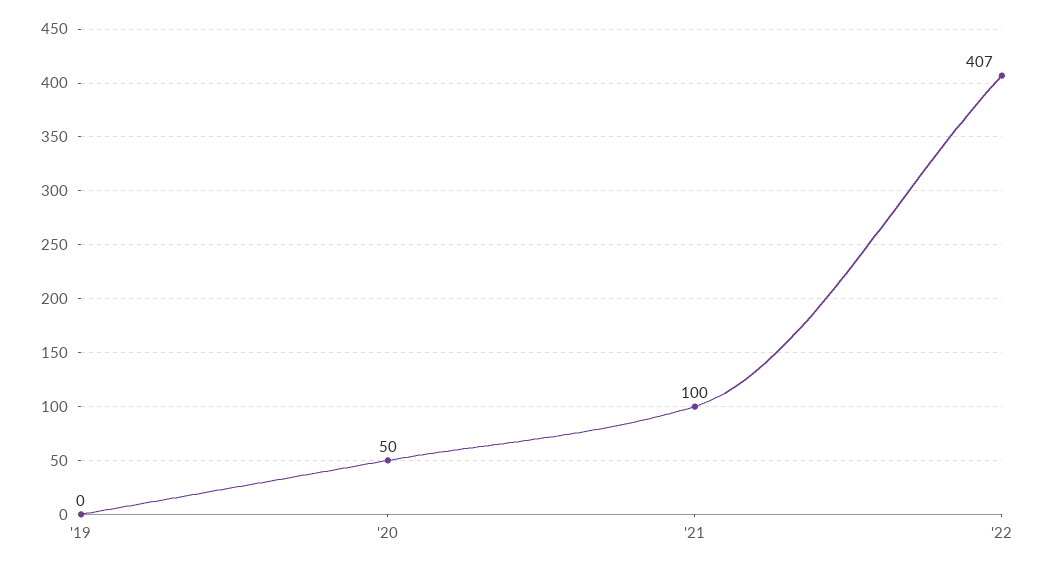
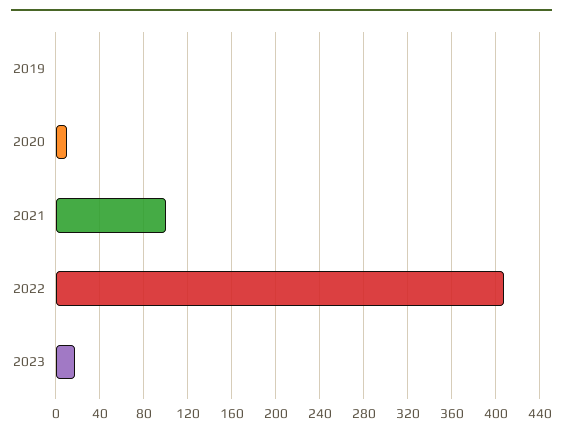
'20: 50 -> 10
2023: none -> 20

